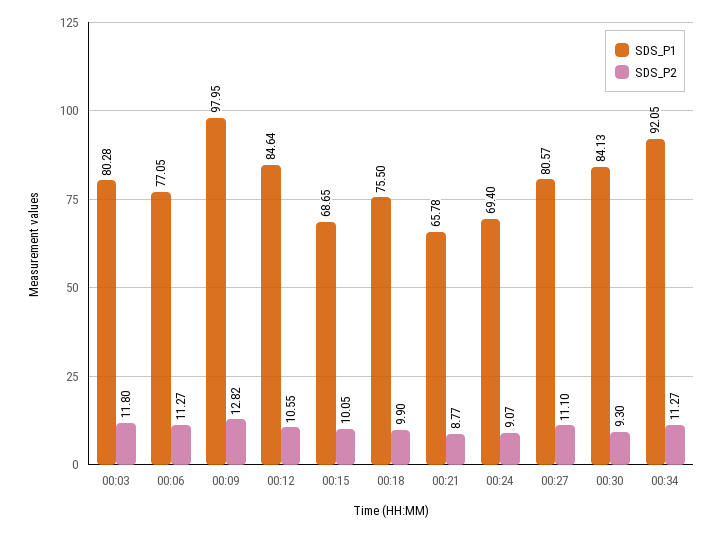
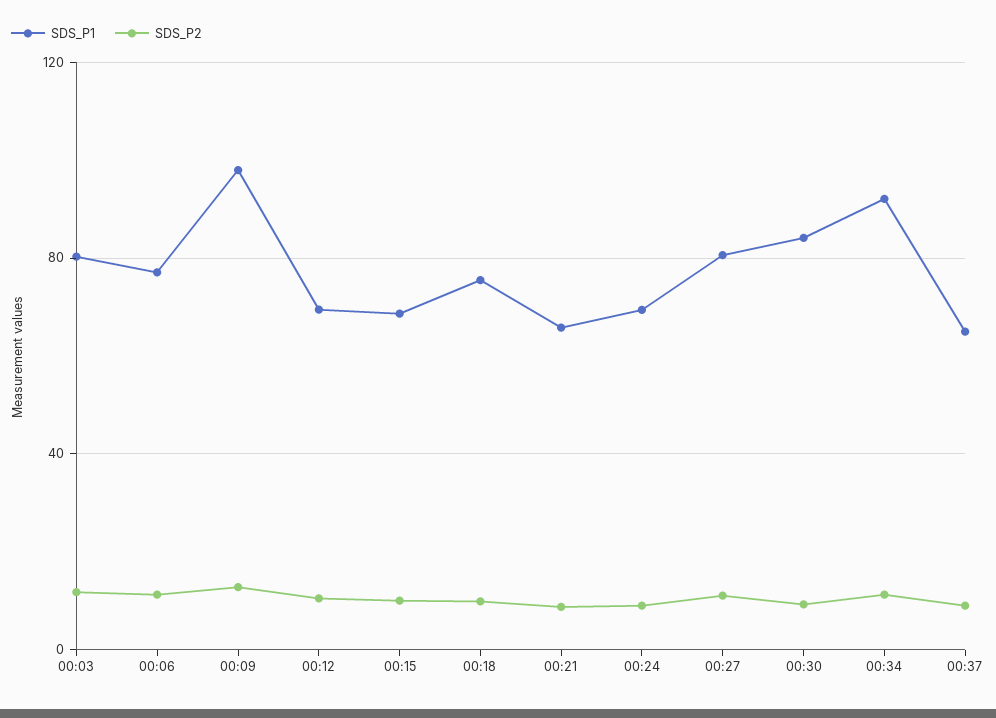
SDS_P1, 00:12: 84.64 -> 70
SDS_P1, 00:37: none -> 65
SDS_P2, 00:37: none -> 10

